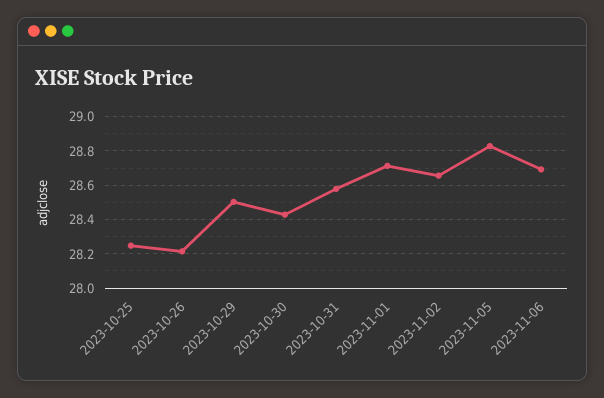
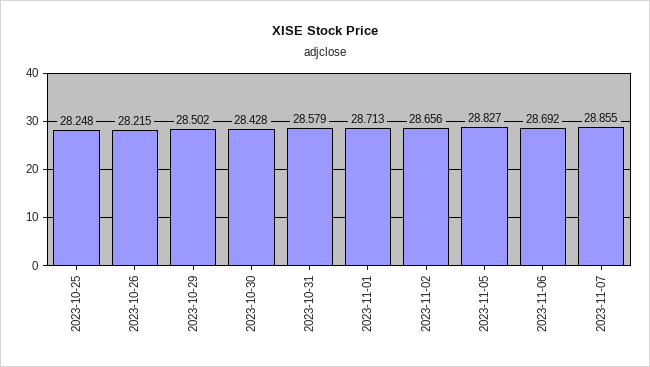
2023-11-07: none -> 28.855

